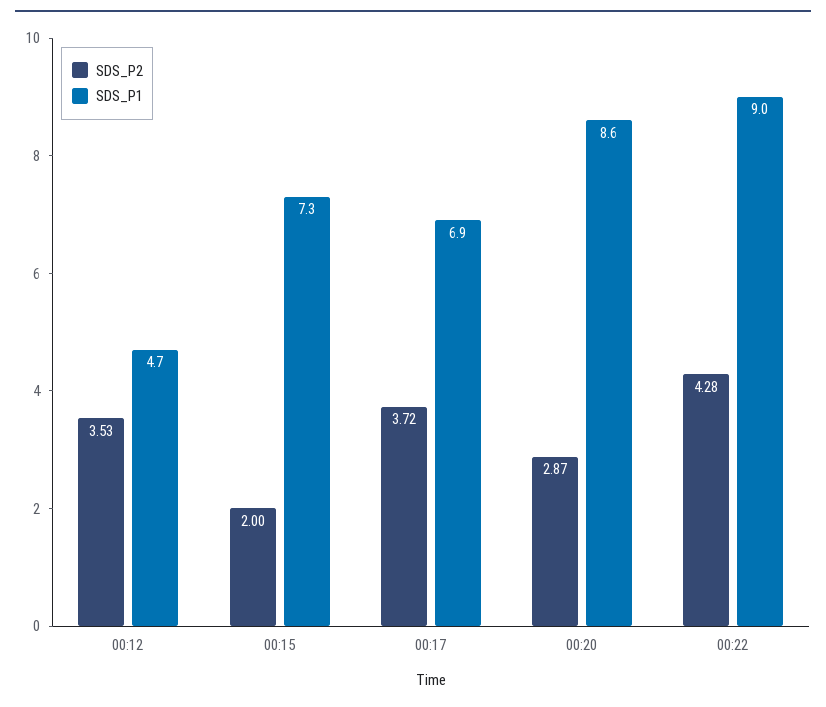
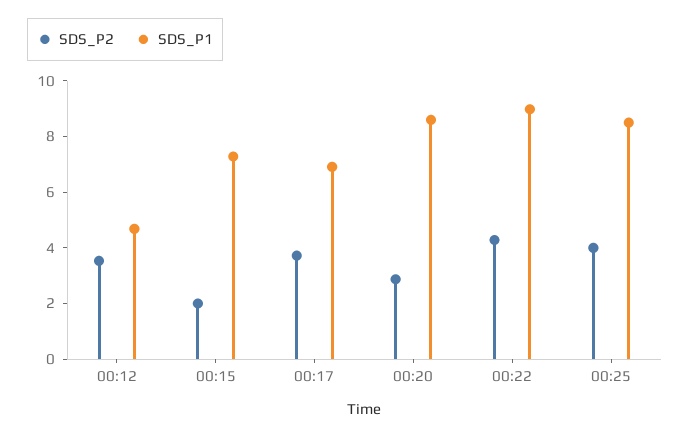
SDS_P2, 00:25: none -> 4
SDS_P1, 00:25: none -> 8.5

